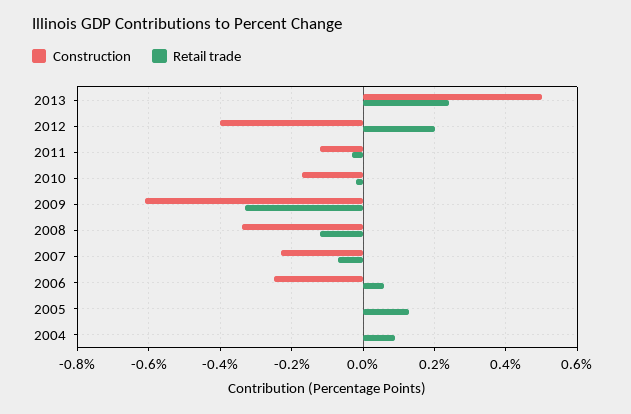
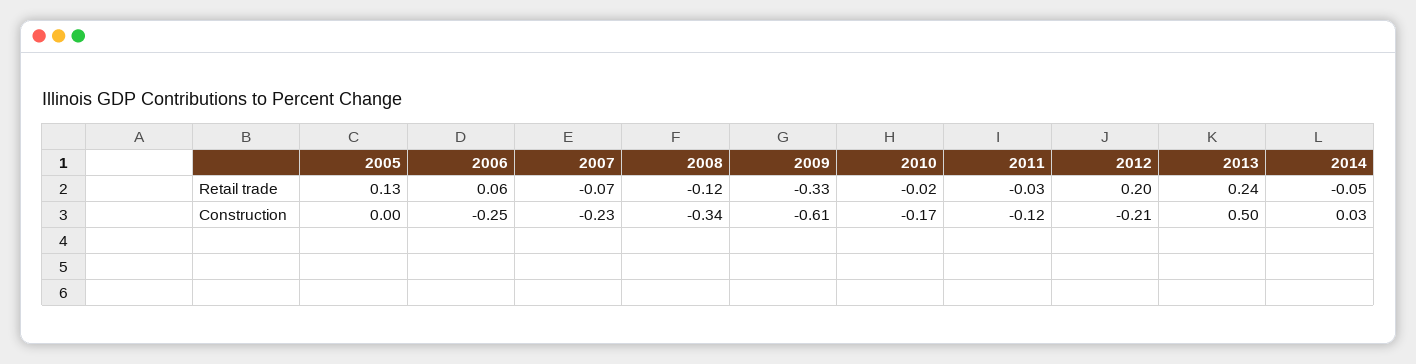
Construction, 2012: -0.4 -> -0.21
Construction, 2004: 0 -> none
Retail trade, 2004: 0.1 -> none
Retail trade, 2014: none -> -0.05
Construction, 2014: none -> 0.03

